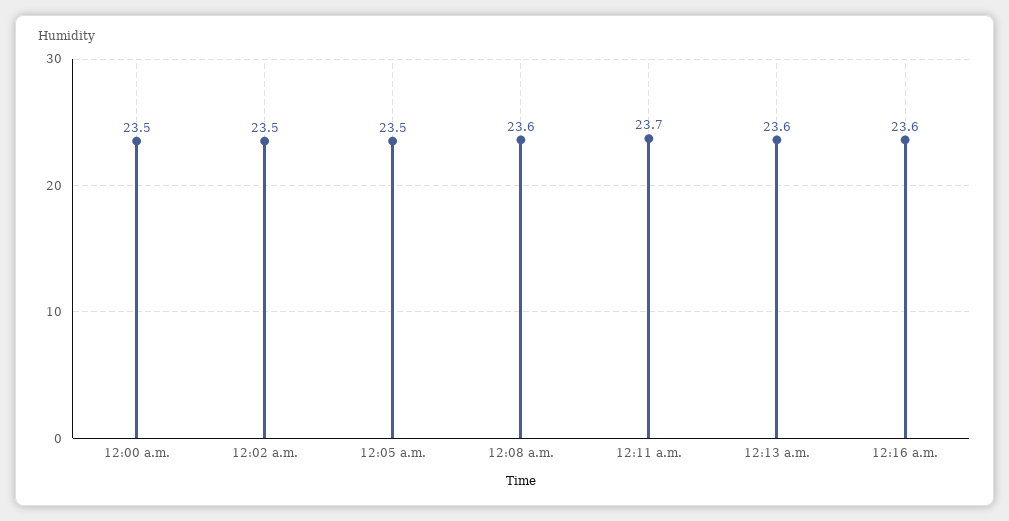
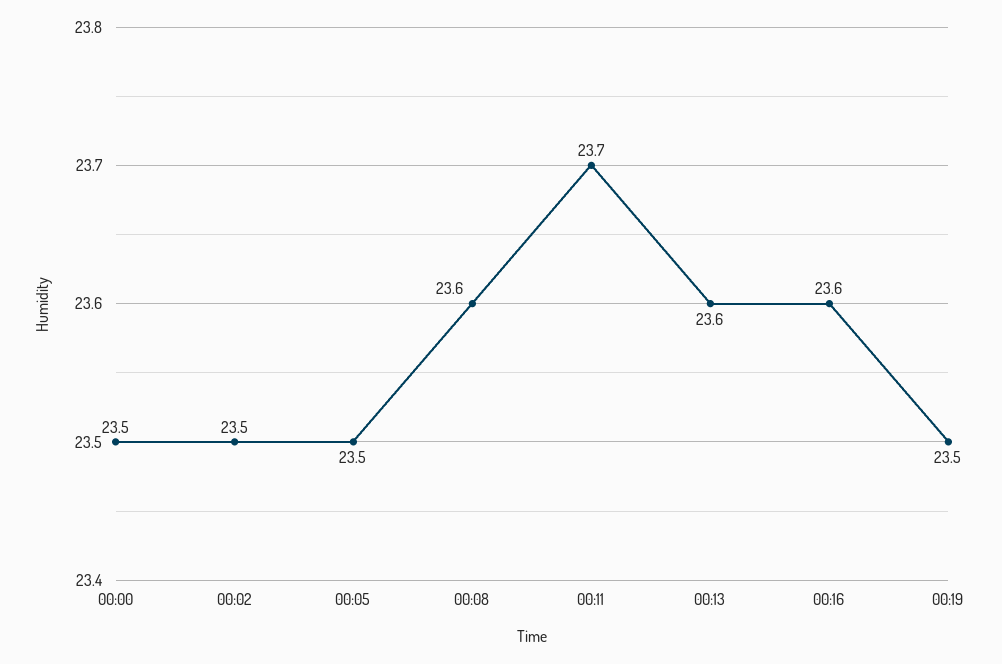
00:19: none -> 23.5

